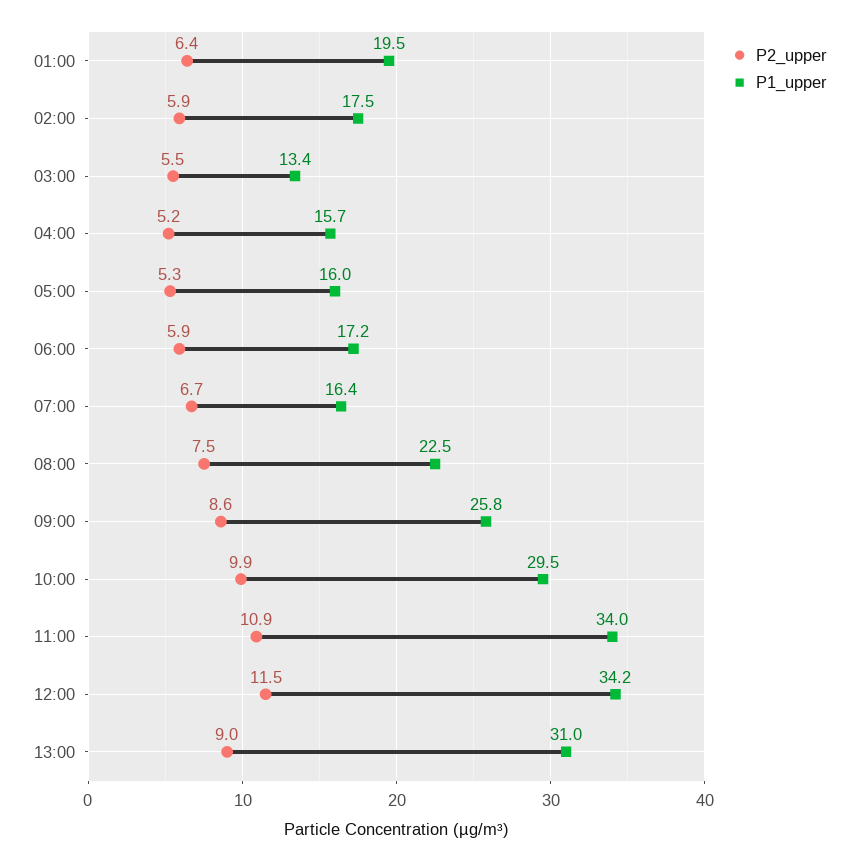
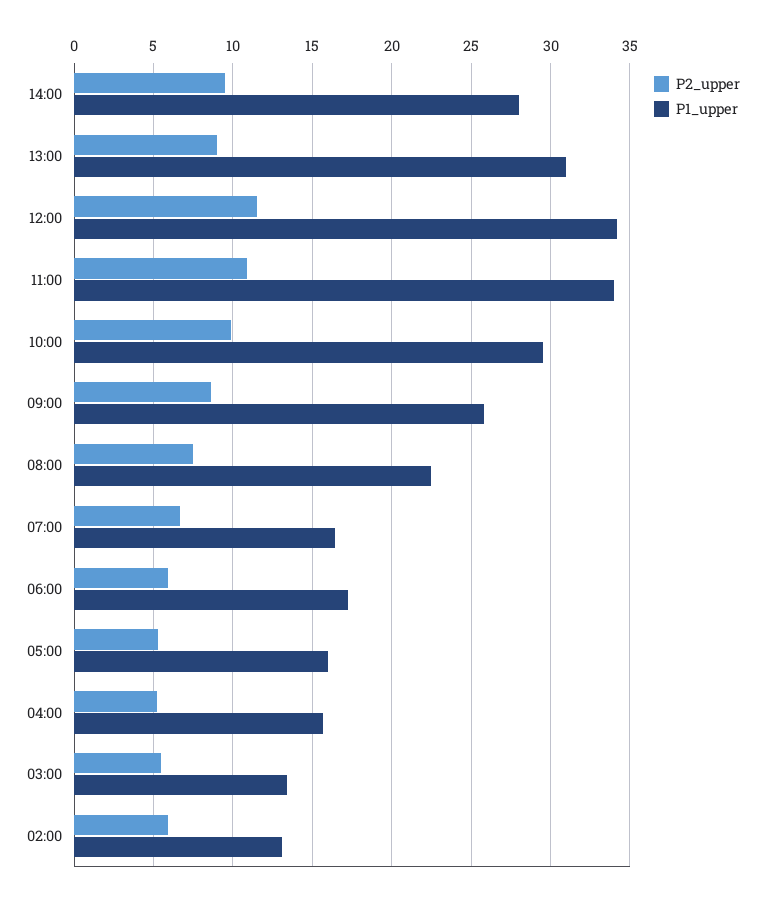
P2_upper, 01:00: 6.4 -> none
P1_upper, 01:00: 19.5 -> none
P1_upper, 02:00: 17.5 -> 13
P2_upper, 14:00: none -> 9.5
P1_upper, 14:00: none -> 28

